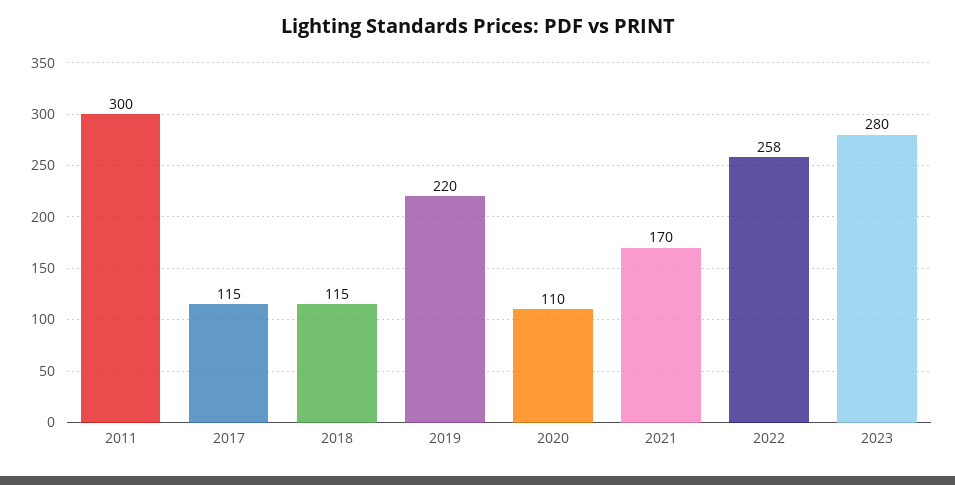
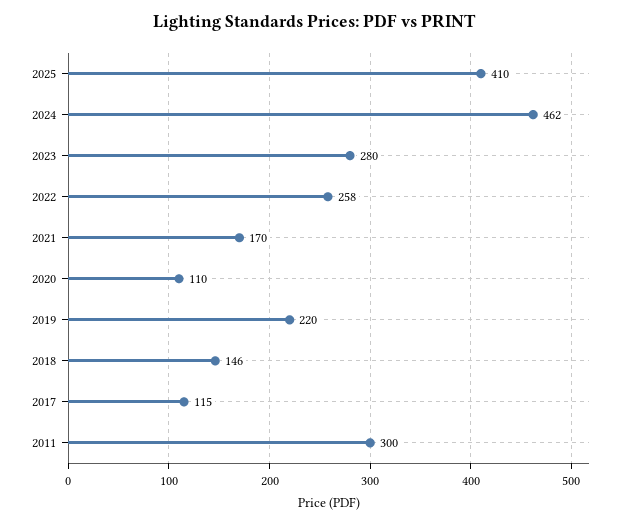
2018: 115 -> 146
2025: none -> 410
2024: none -> 462

